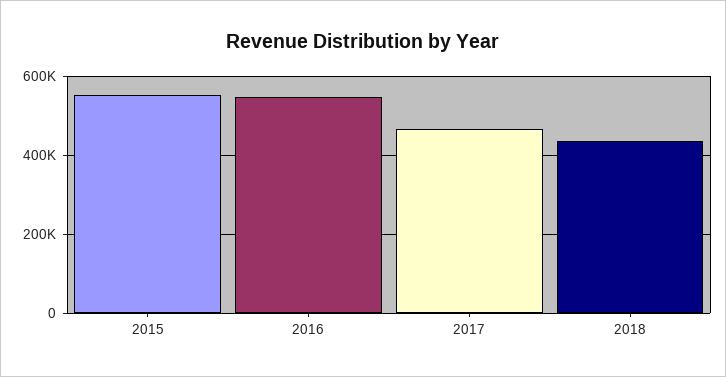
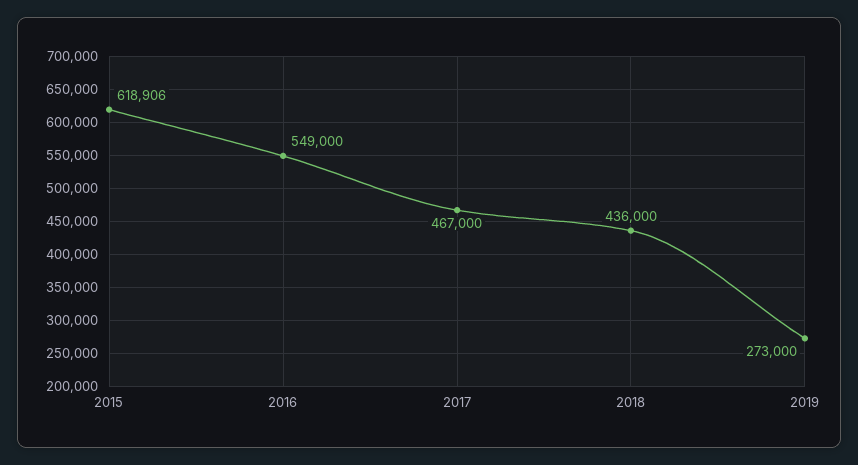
2015: 560000 -> 618906
2019: none -> 273000

